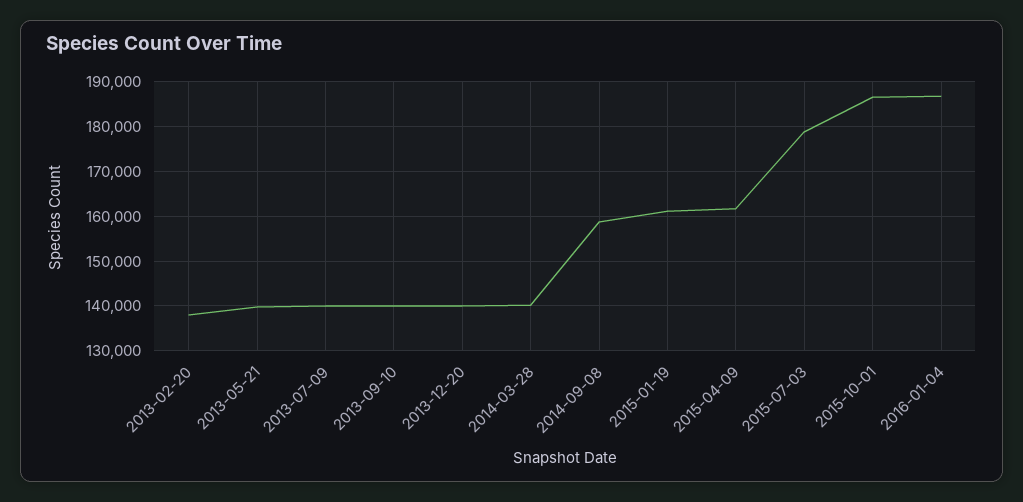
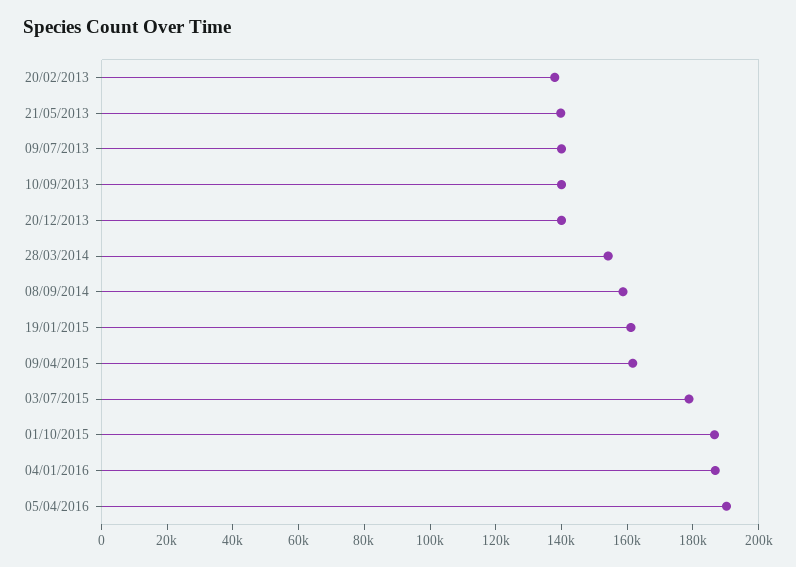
2014-03-28: 140000 -> 155000
05/04/2016: none -> 190000

